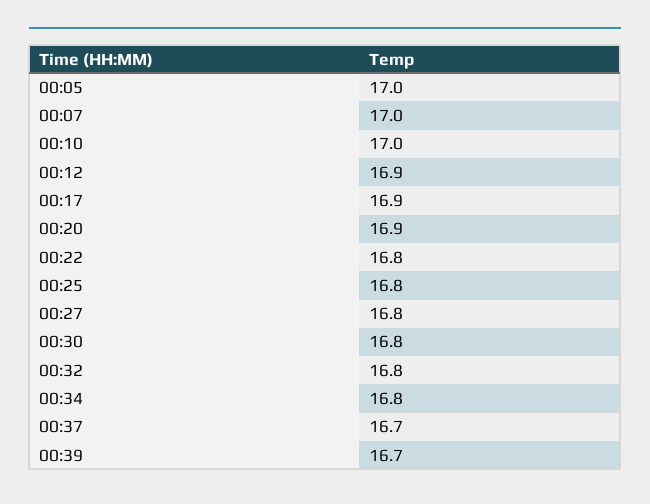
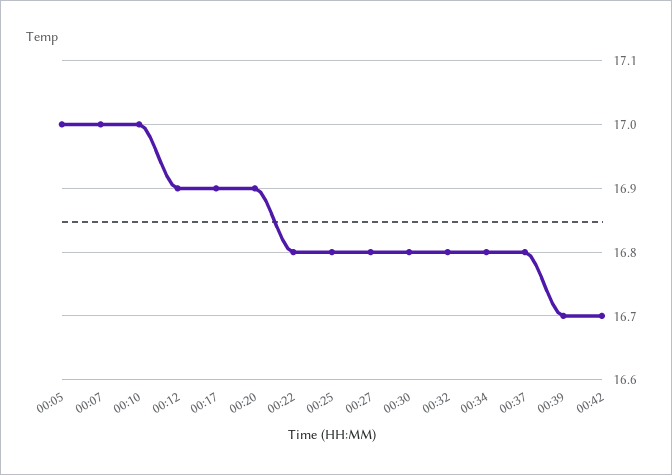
00:37: 16.7 -> 16.8
00:42: none -> 16.7

